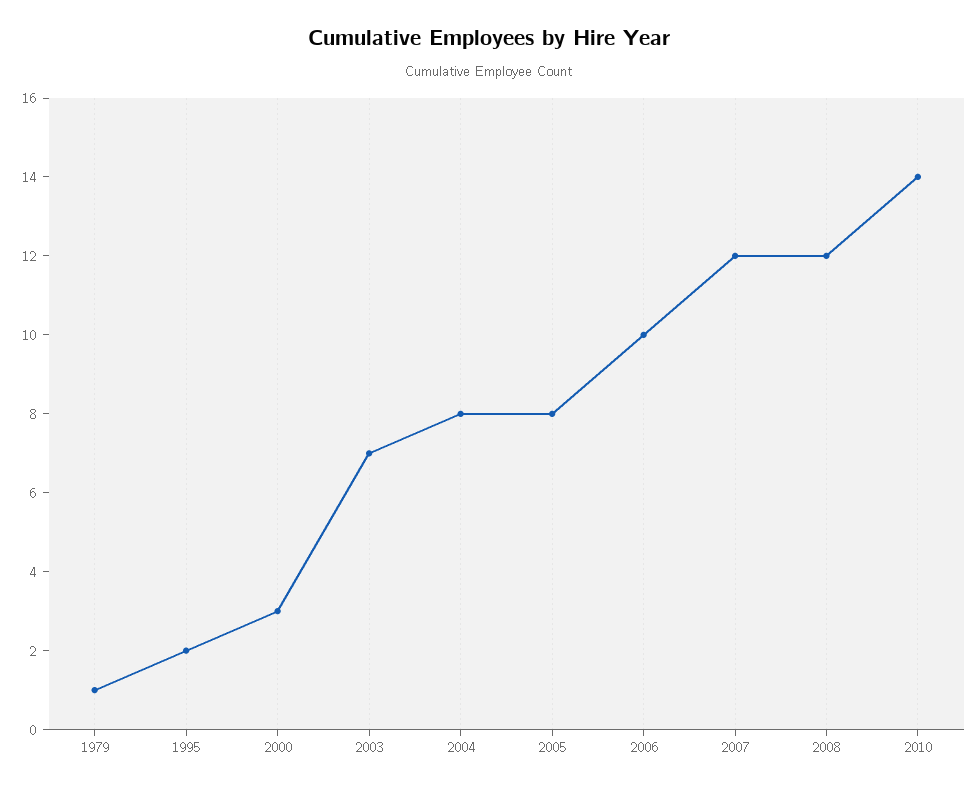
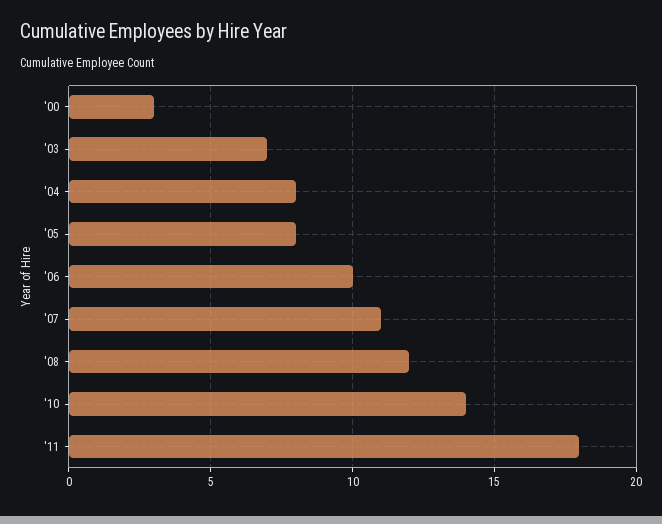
1979: 1 -> none
1995: 2 -> none
2007: 12 -> 11
'11: none -> 18

